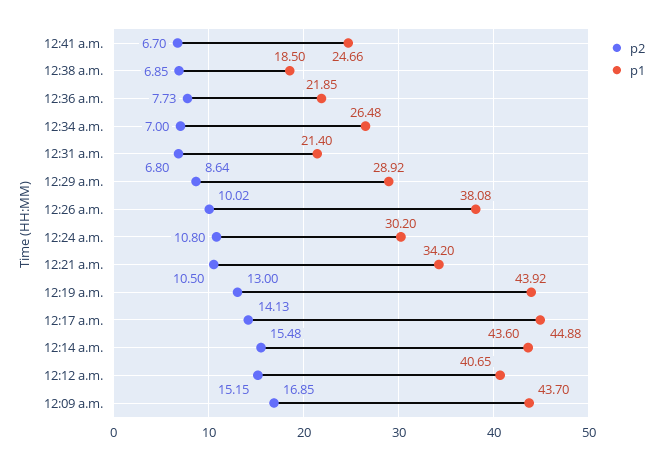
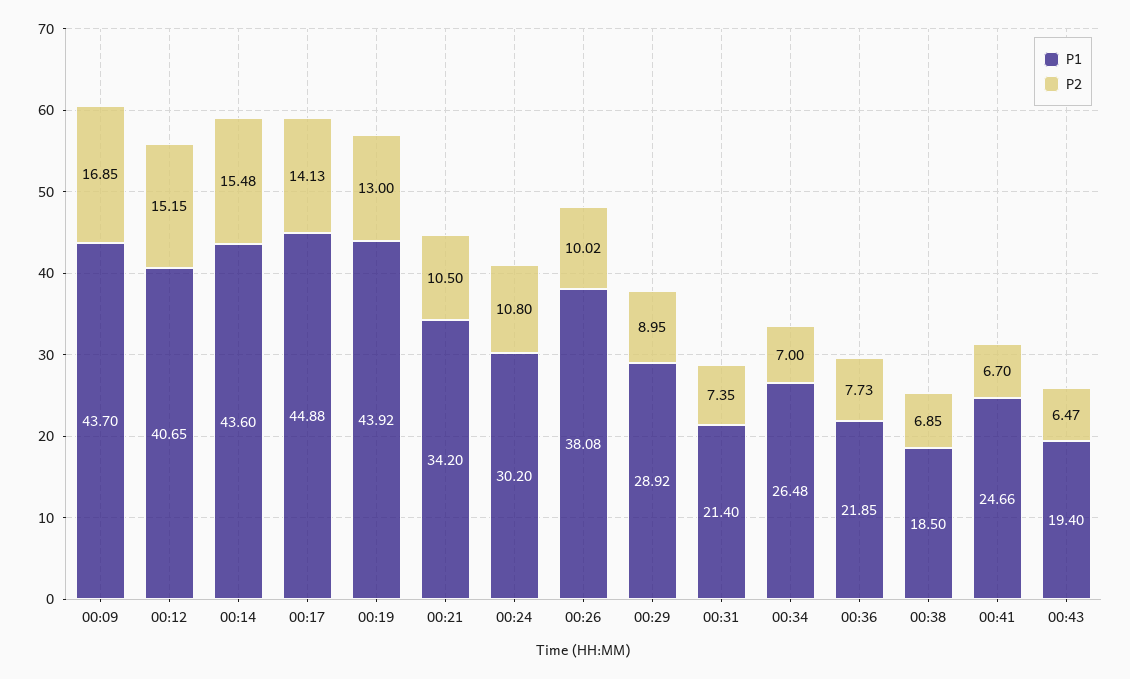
p2, 12:31 a.m.: 6.8 -> 7.35
p2, 12:29 a.m.: 8.64 -> 8.95
p1, 00:43: none -> 19.4
p2, 00:43: none -> 6.47

